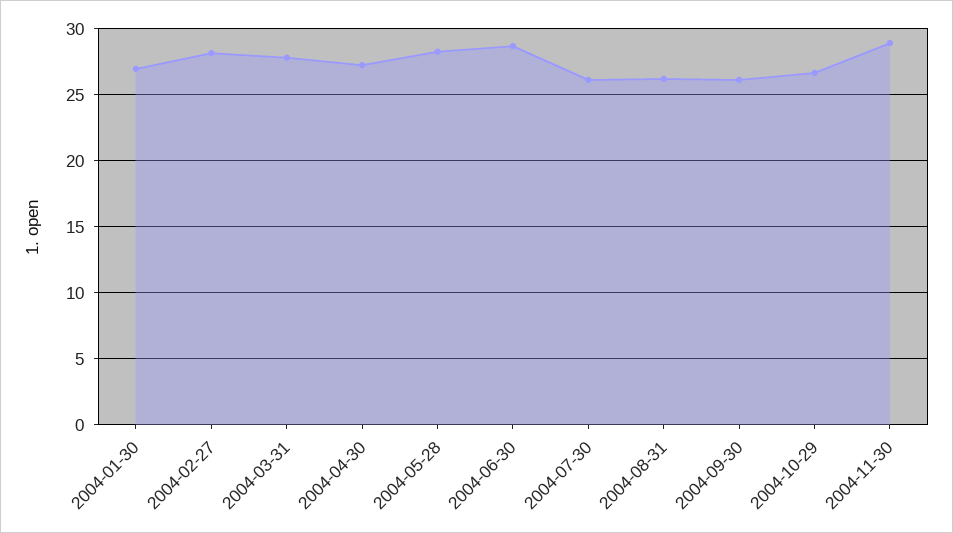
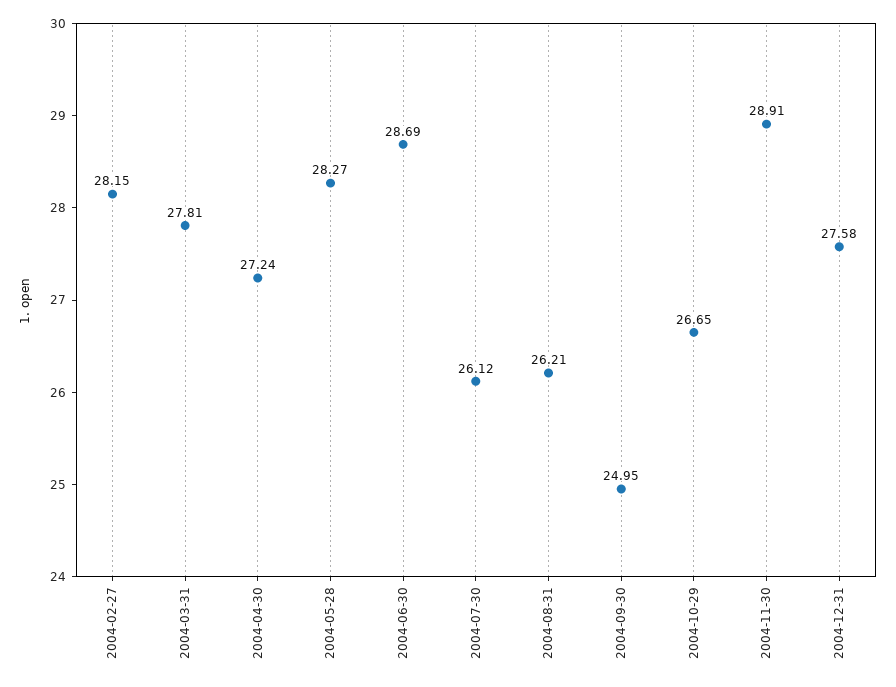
2004-01-30: 27 -> none
2004-09-30: 26 -> 24.95
2004-12-31: none -> 27.58

